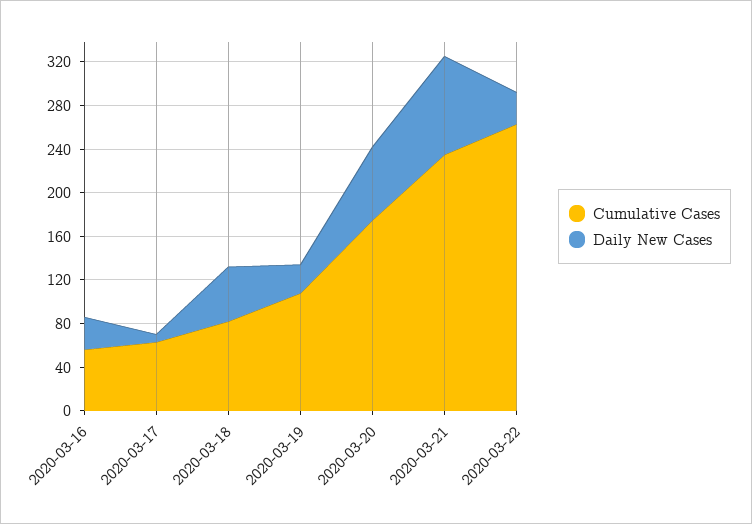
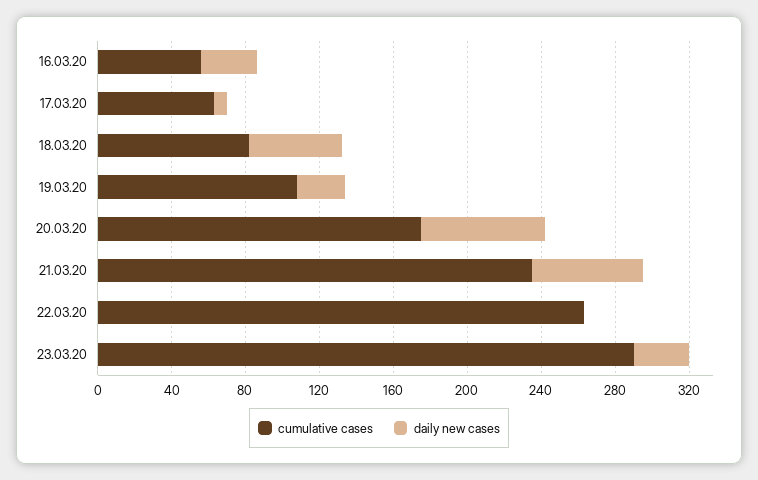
Daily New Cases, 2020-03-21: 90 -> 60
Daily New Cases, 2020-03-22: 30 -> 0
Cumulative Cases, 23.03.20: none -> 290
Daily New Cases, 23.03.20: none -> 30

